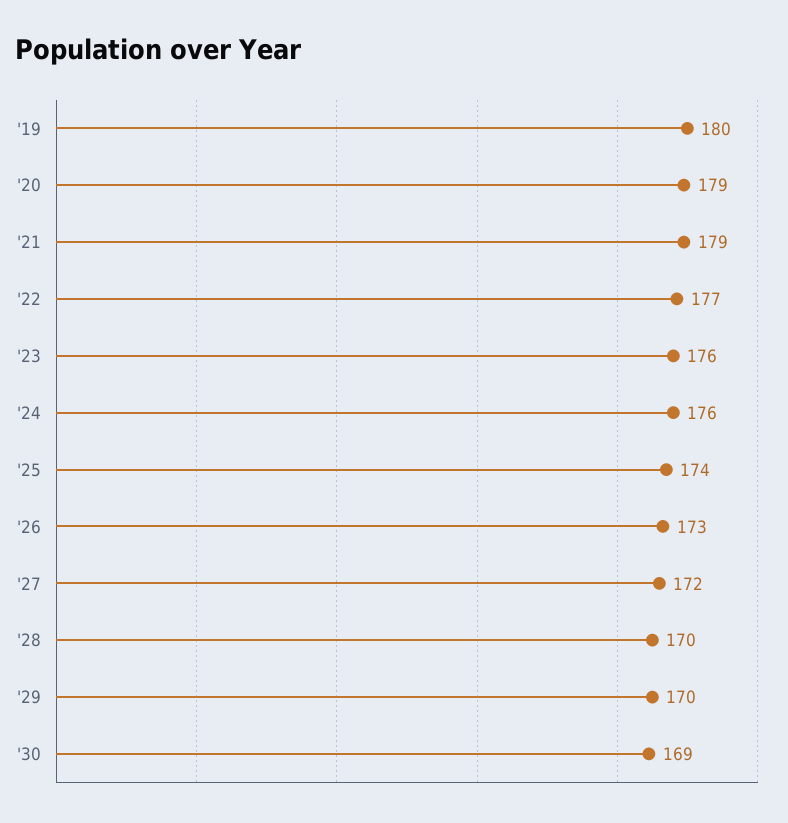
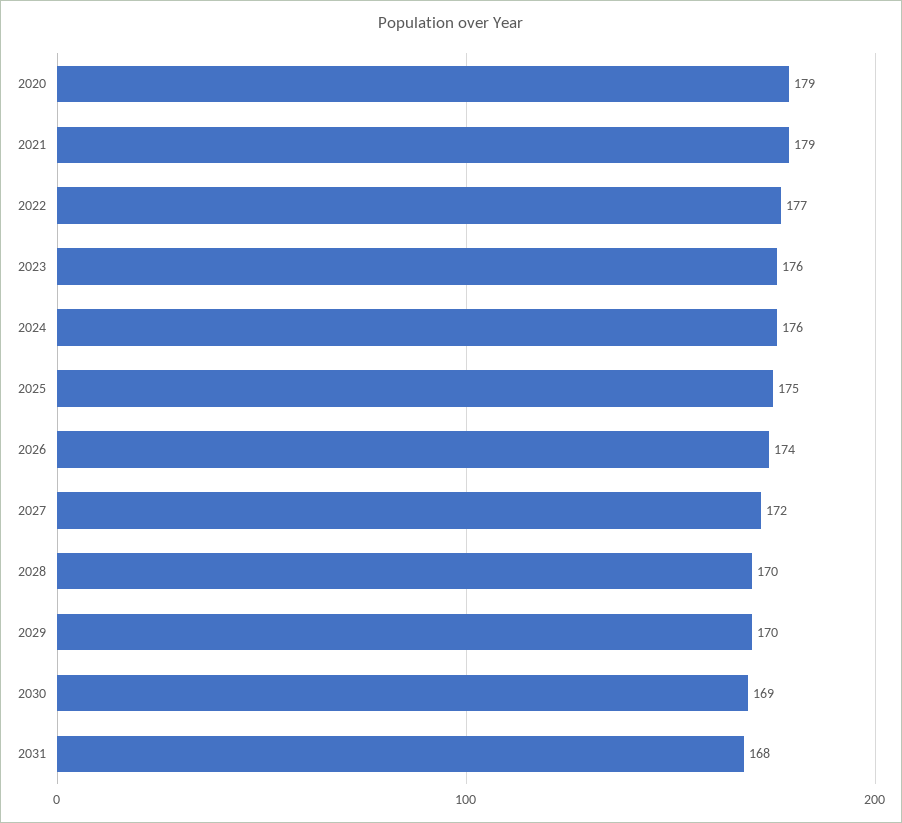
'19: 180 -> none
'25: 174 -> 175
'26: 173 -> 174
2031: none -> 168

